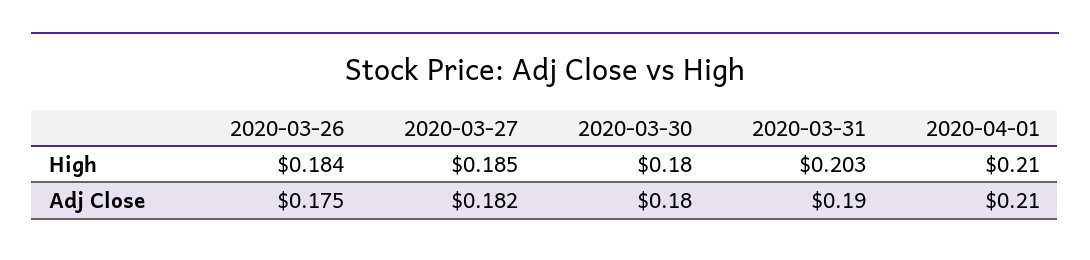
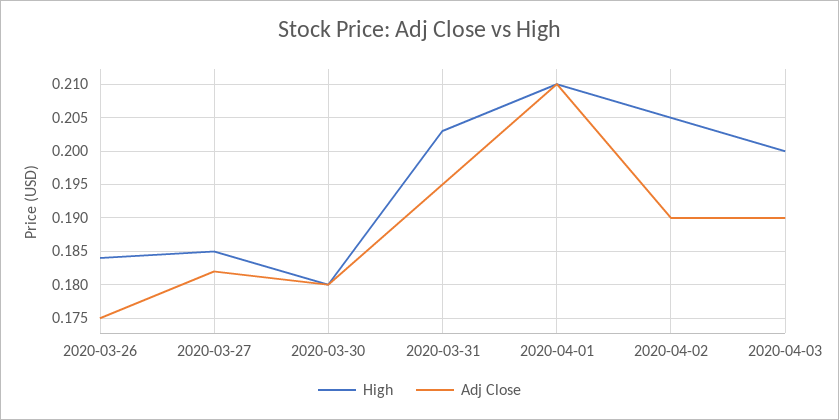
Adj Close, 2020-03-31: 0.19 -> 0.195
High, 2020-04-02: none -> 0.205
Adj Close, 2020-04-02: none -> 0.19
High, 2020-04-03: none -> 0.2
Adj Close, 2020-04-03: none -> 0.19

